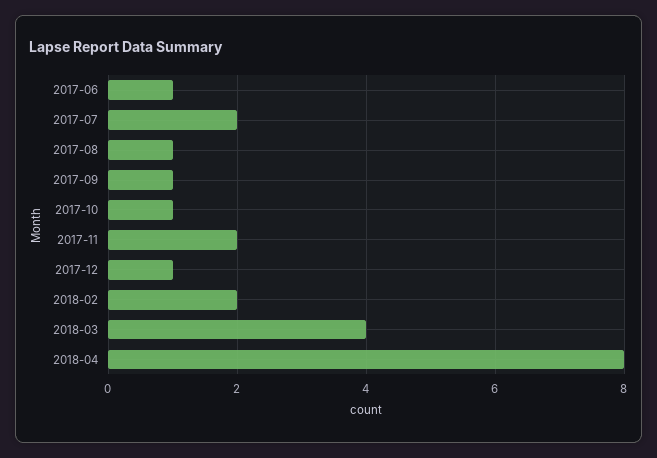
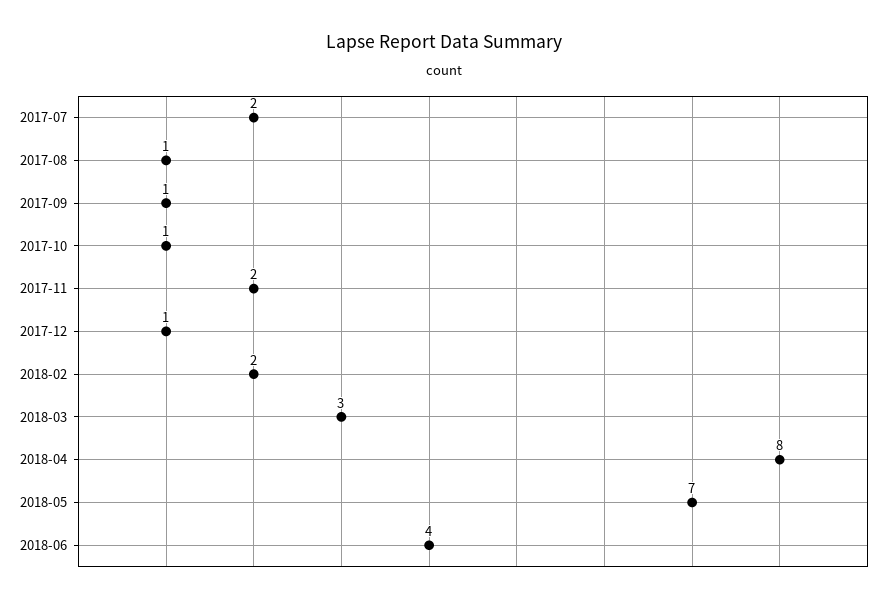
2017-06: 1 -> none
2018-03: 4 -> 3
2018-05: none -> 7
2018-06: none -> 4

